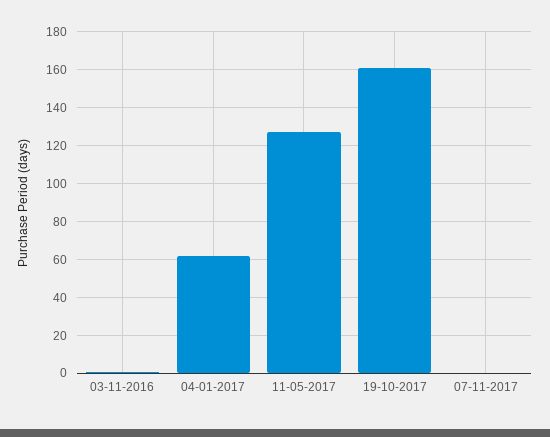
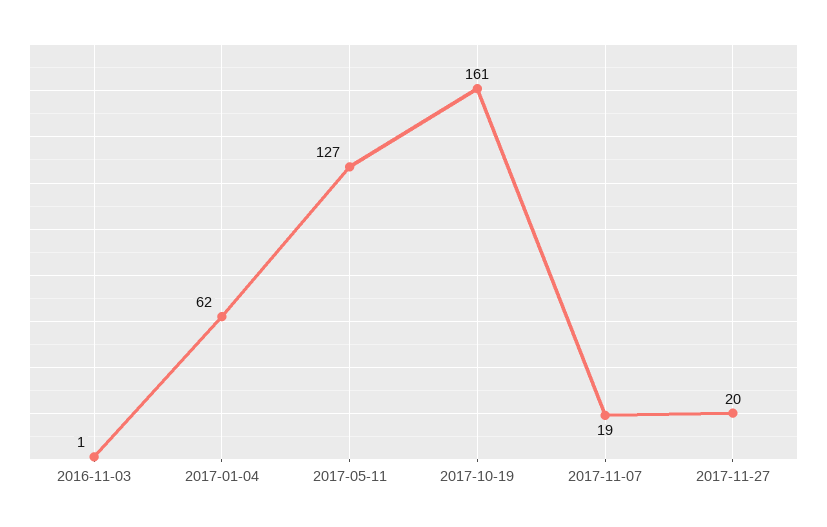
07-11-2017: 0 -> 19
2017-11-27: none -> 20

